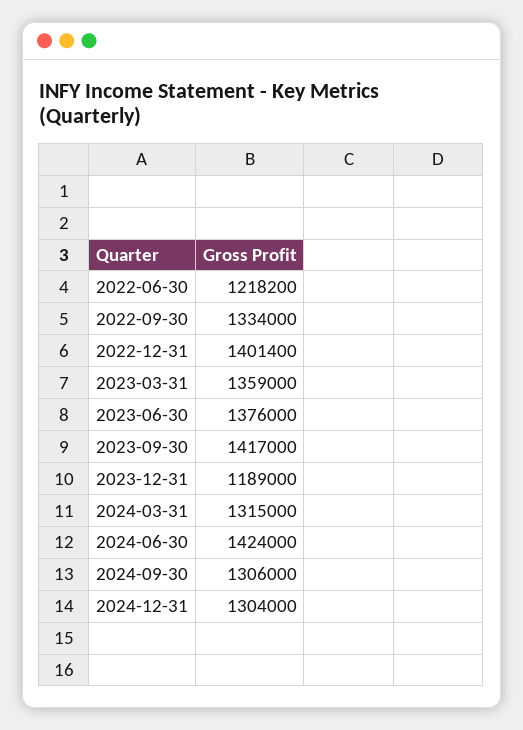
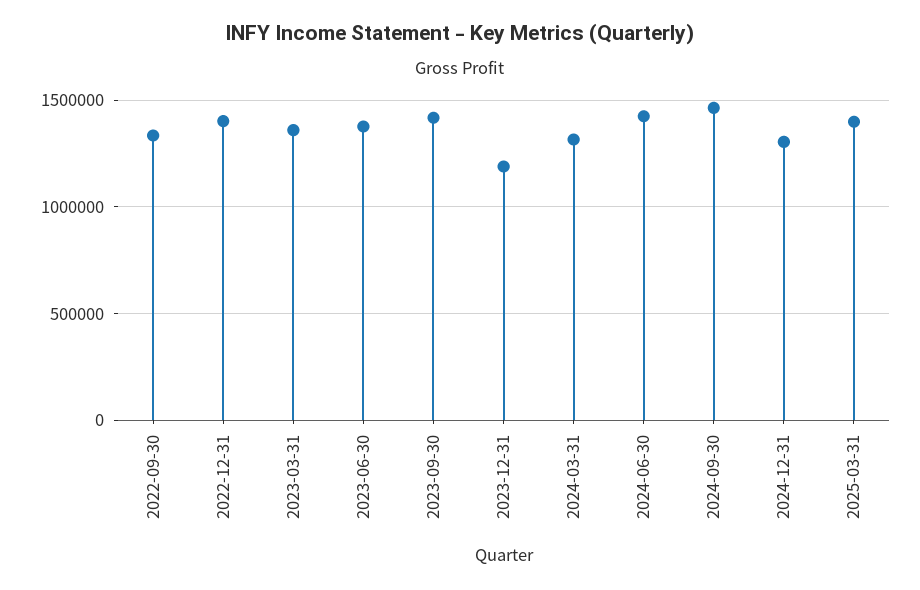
2022-06-30: 1218200 -> none
2024-09-30: 1306000 -> 1450000
2025-03-31: none -> 1400000

